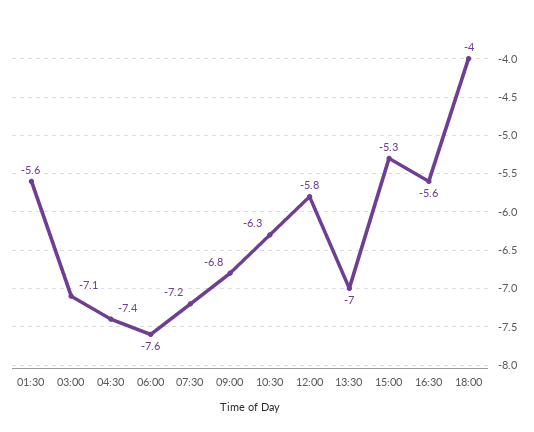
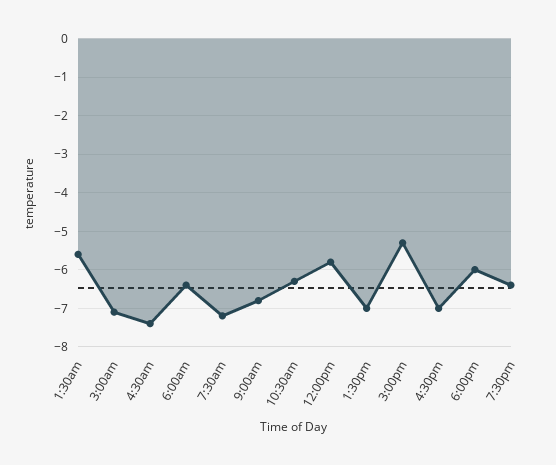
06:00: -7.6 -> -6.5
16:30: -5.6 -> -7
18:00: -4 -> -6
7:30pm: none -> -6.5

